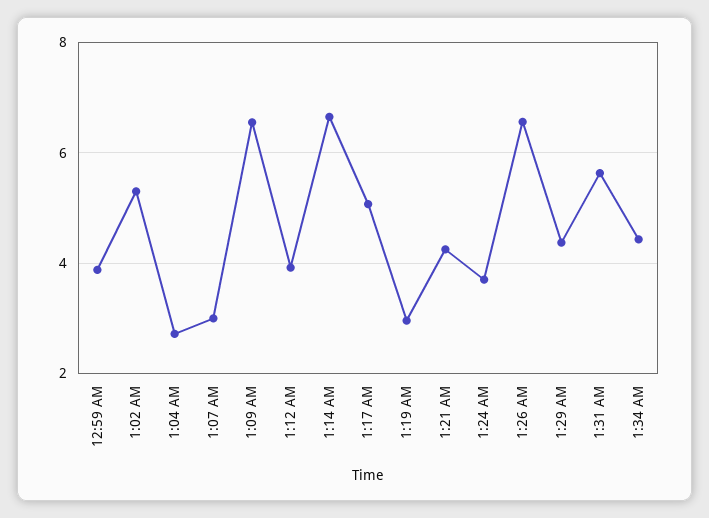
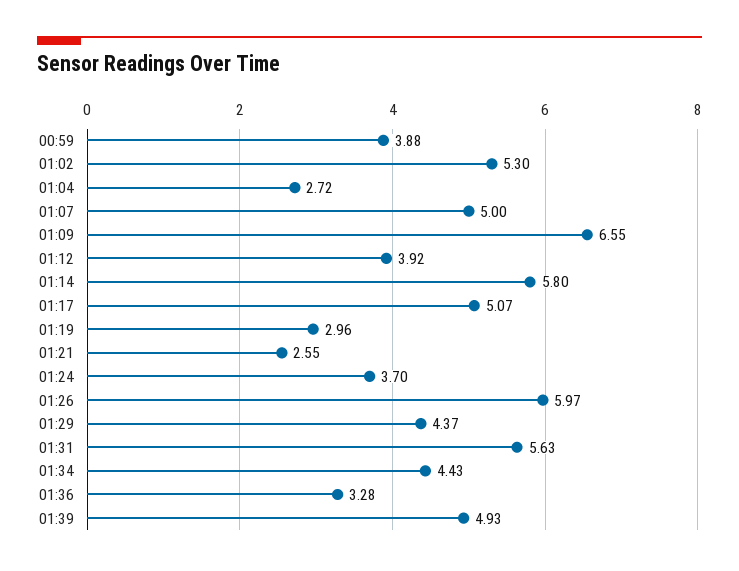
1:07 AM: 3 -> 5
1:14 AM: 6.6 -> 5.8
1:21 AM: 4.2 -> 2.55
1:26 AM: 6.6 -> 5.97
01:36: none -> 3.28
01:39: none -> 4.93

